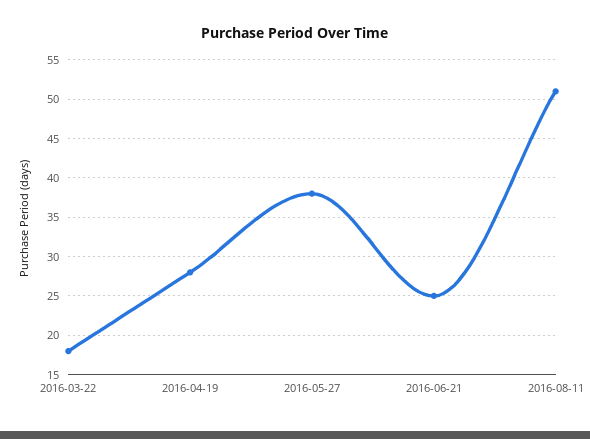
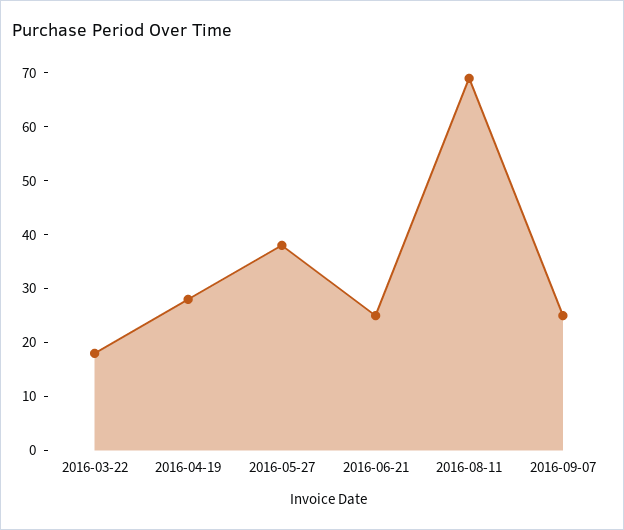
2016-08-11: 51 -> 70
2016-09-07: none -> 25

